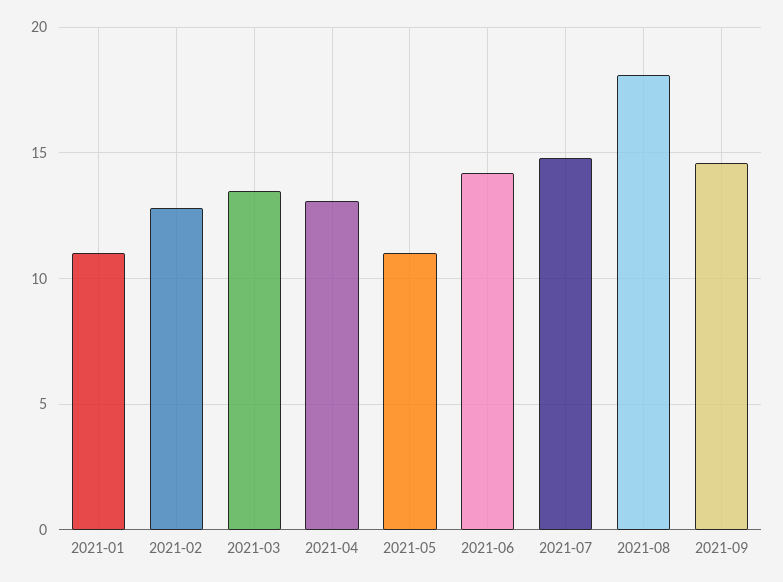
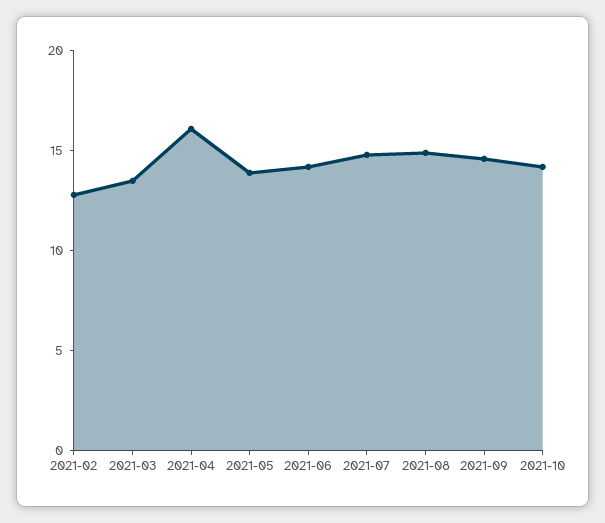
2021-01: 11 -> none
2021-04: 13 -> 16
2021-05: 11 -> 14
2021-08: 18 -> 15
2021-10: none -> 14

